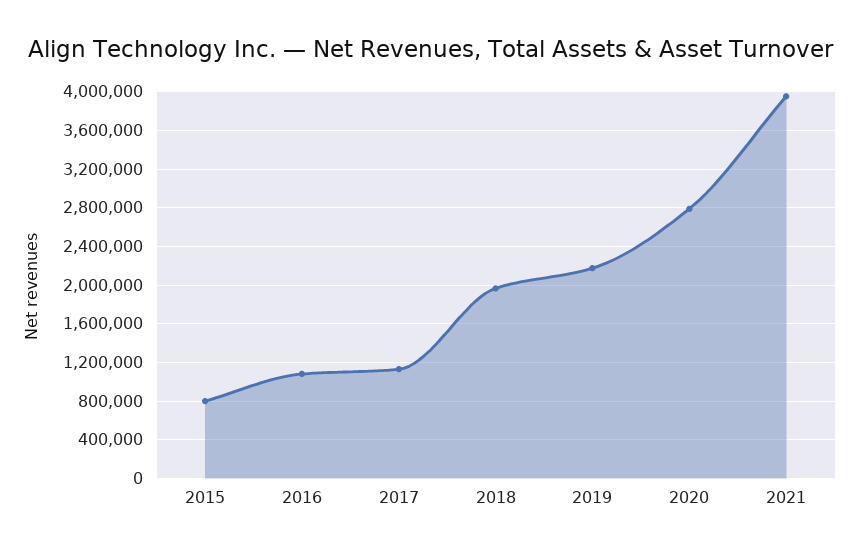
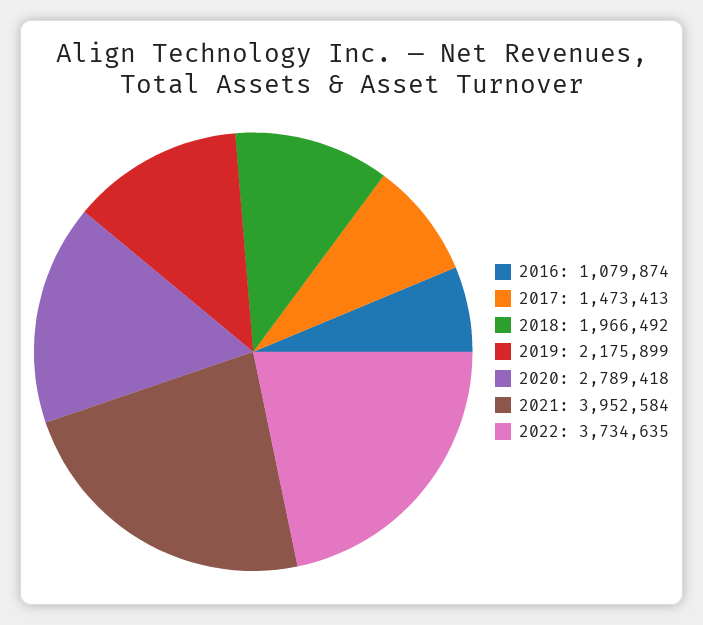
2015: 800000 -> none
2017: 1100000 -> 1473413
2022: none -> 3734635

